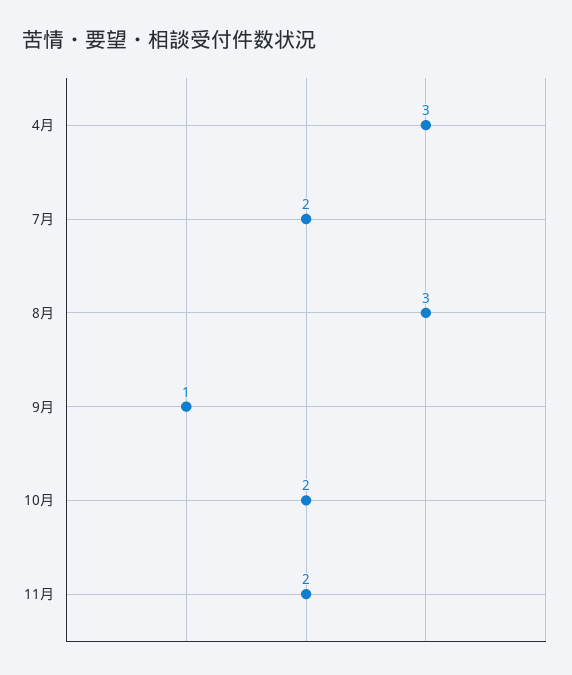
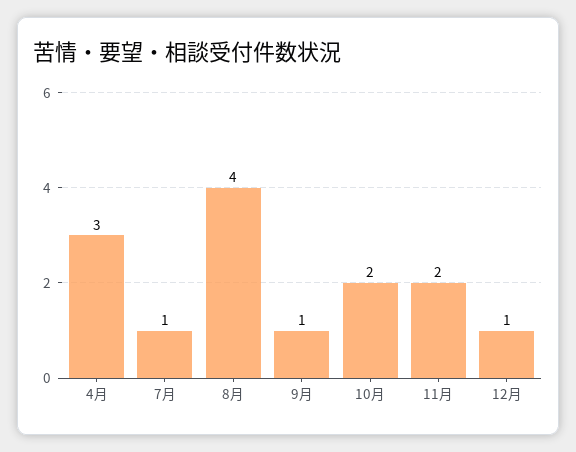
7月: 2 -> 1
8月: 3 -> 4
12月: none -> 1

